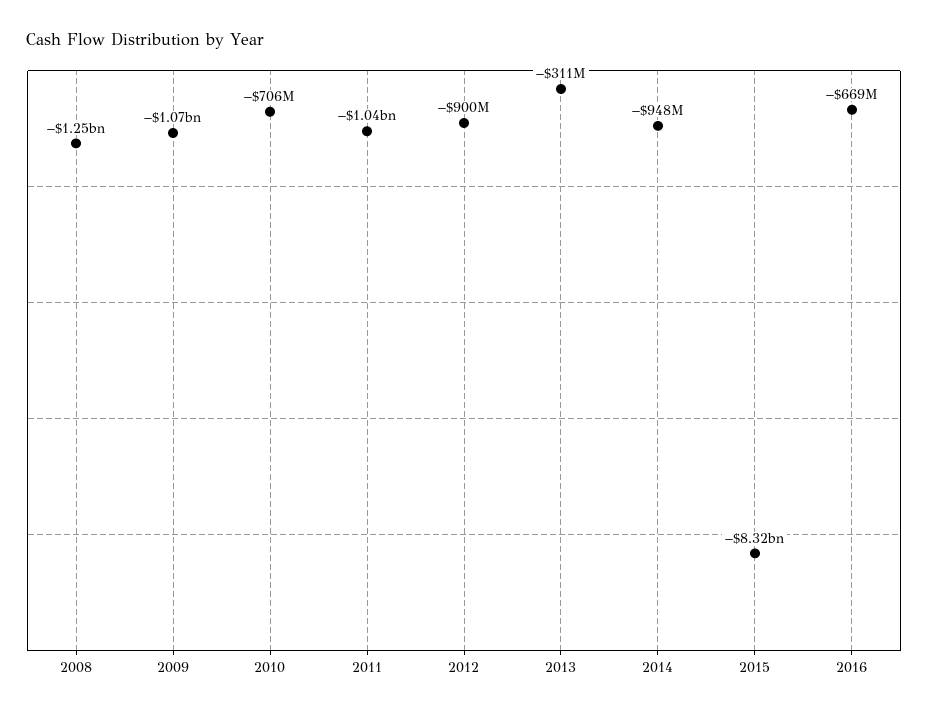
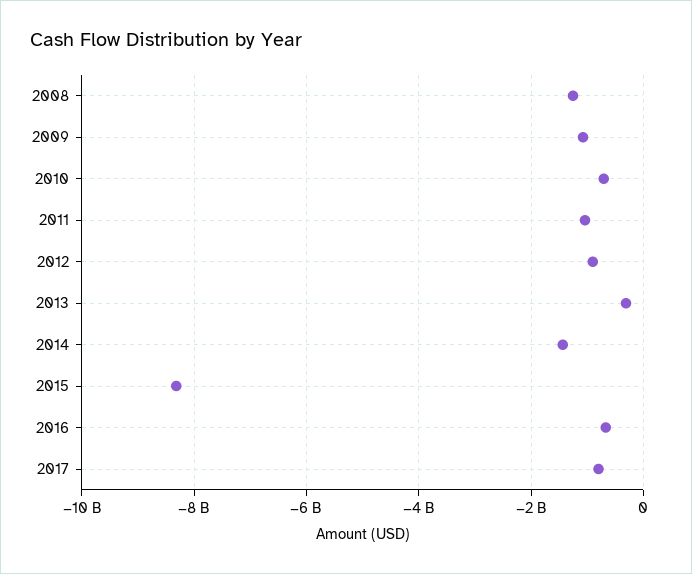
2014: -948000000 -> -1400000000
2017: none -> -800000000

